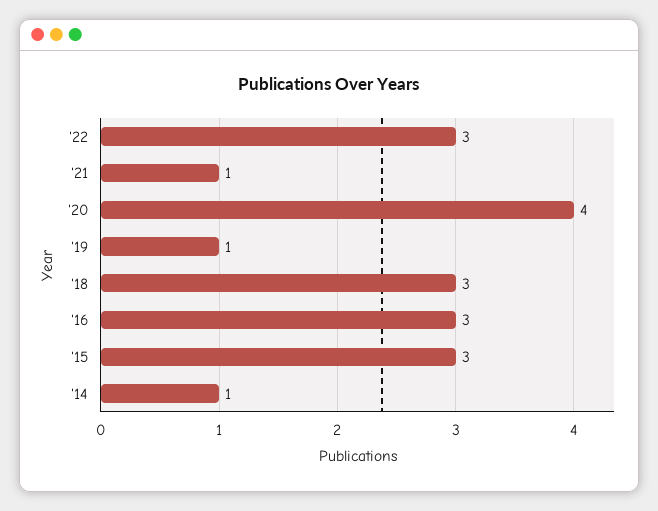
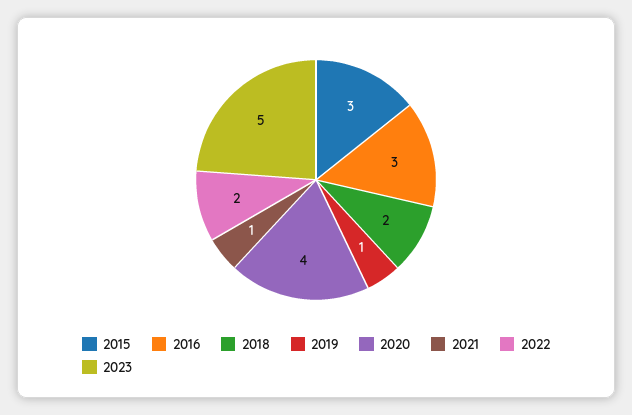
'22: 3 -> 2
'18: 3 -> 2
'14: 1 -> none
2023: none -> 5

